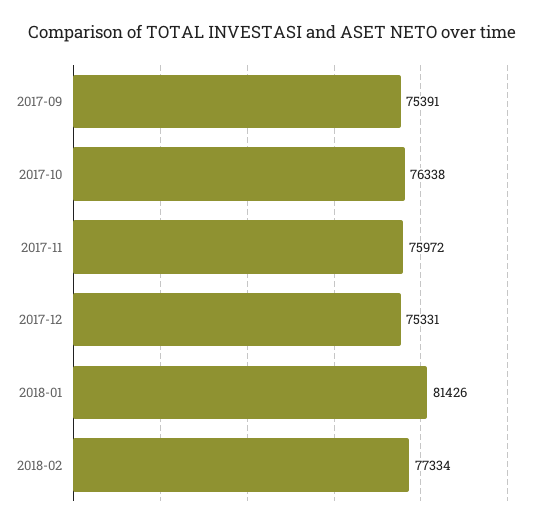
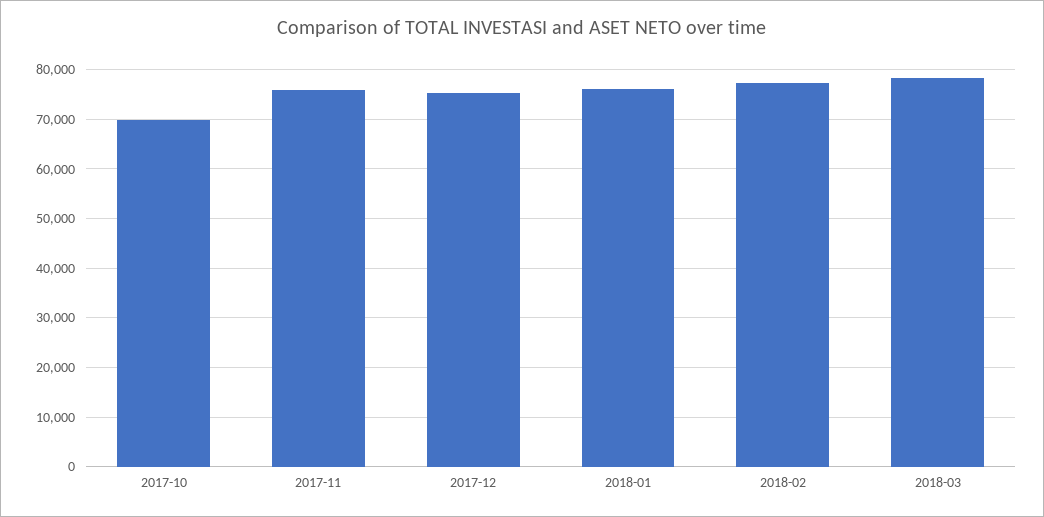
2017-09: 75391 -> none
2017-10: 76338 -> 70000
2018-01: 81426 -> 76000
2018-03: none -> 78000

